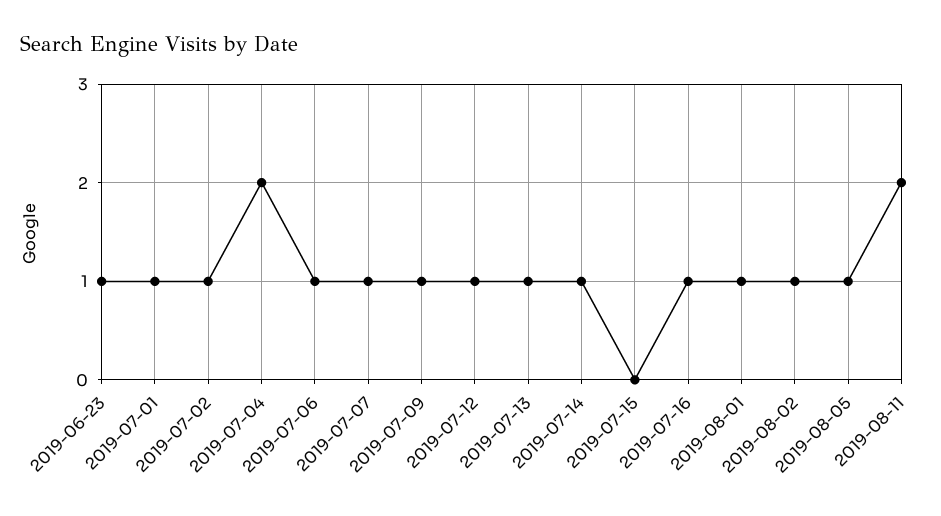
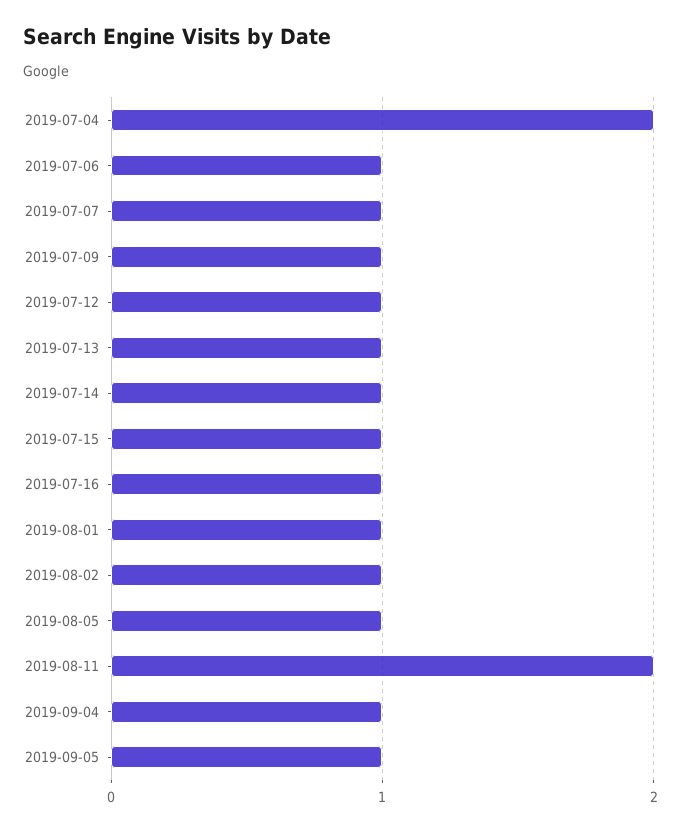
2019-06-23: 1 -> none
2019-07-01: 1 -> none
2019-07-02: 1 -> none
2019-07-15: 0 -> 1
2019-09-04: none -> 1
2019-09-05: none -> 1

